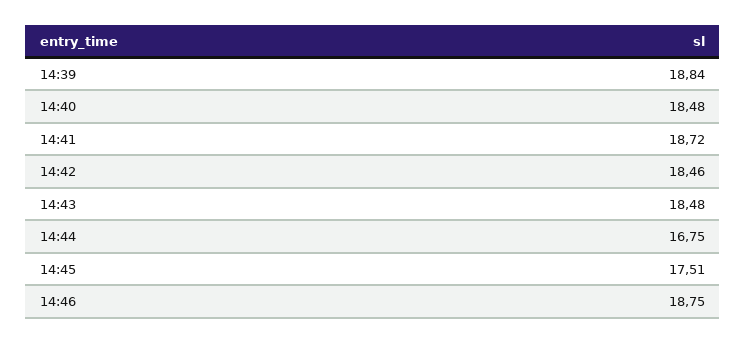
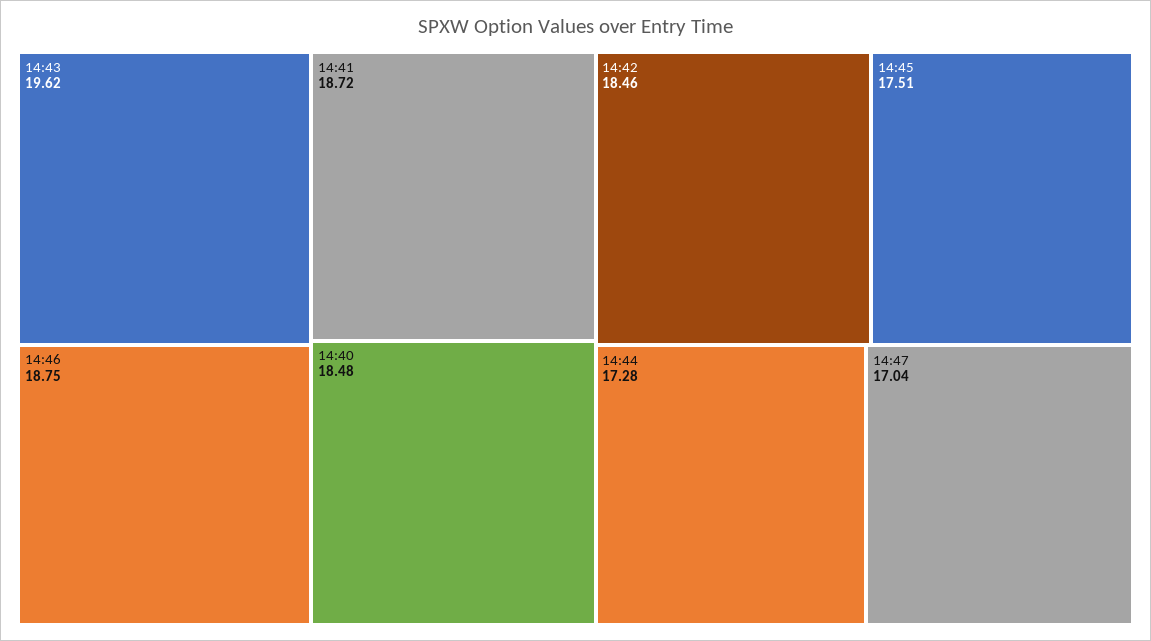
14:39: 18.84 -> none
14:43: 18.48 -> 19.62
14:44: 16.75 -> 17.28
14:47: none -> 17.04

